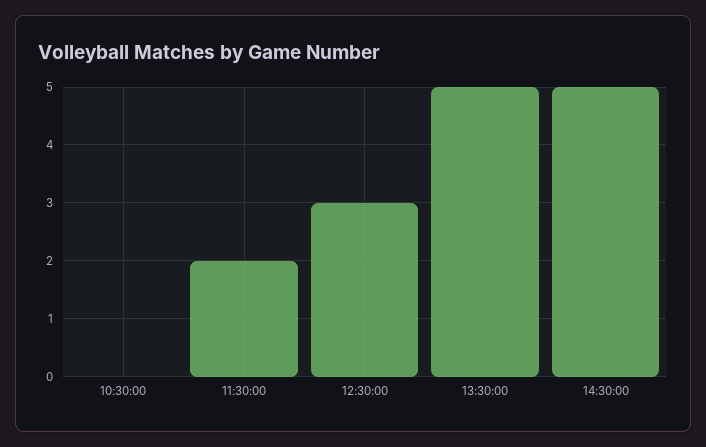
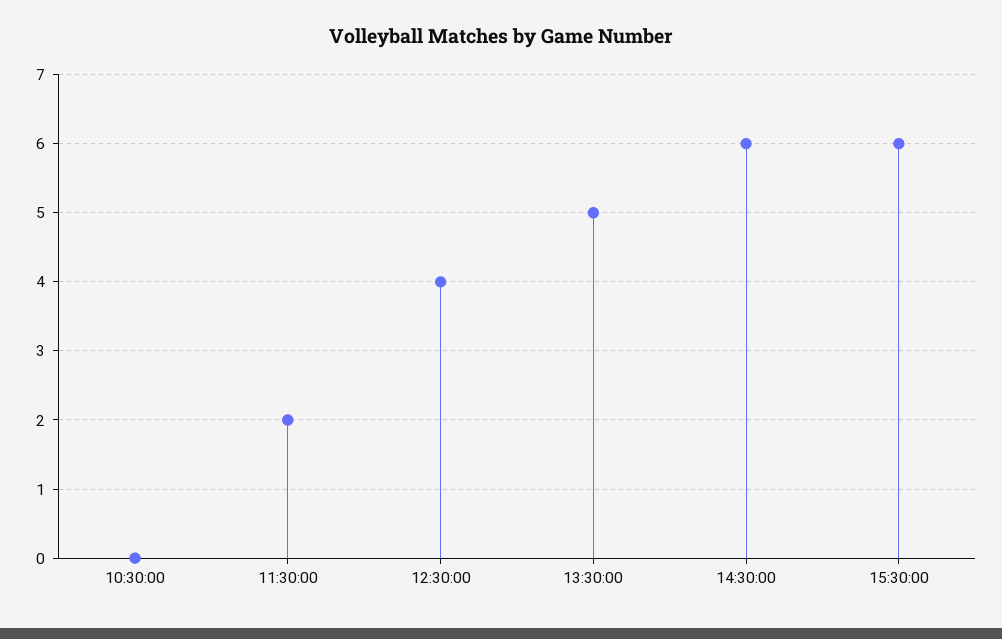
12:30:00: 3 -> 4
14:30:00: 5 -> 6
15:30:00: none -> 6

